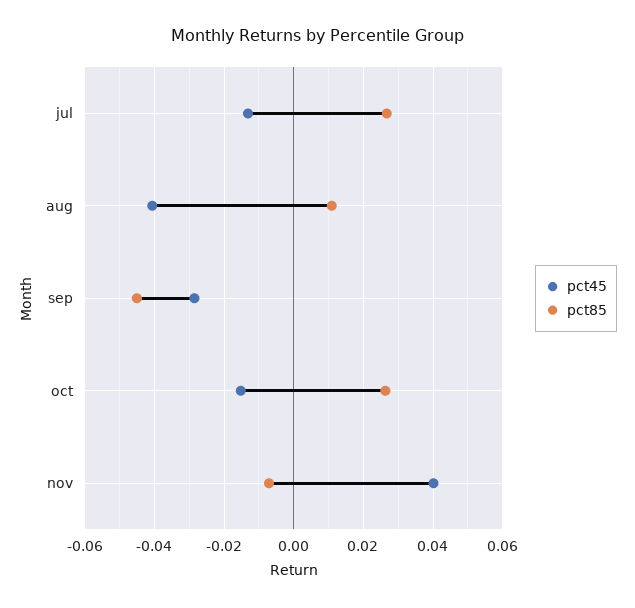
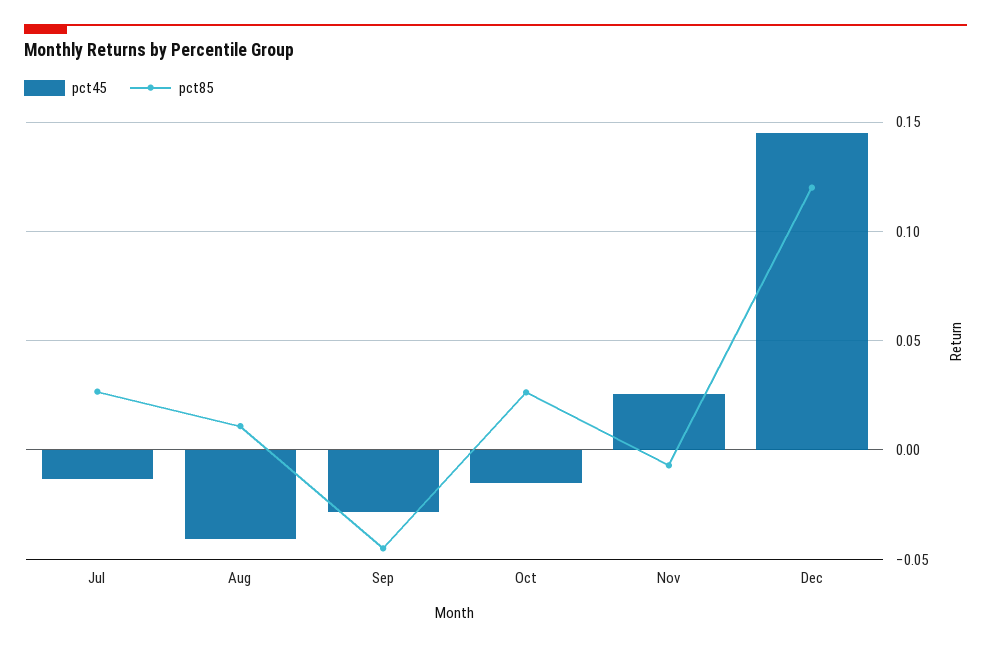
pct45, nov: 0.04 -> 0.025
pct45, Dec: none -> 0.145
pct85, Dec: none -> 0.12

